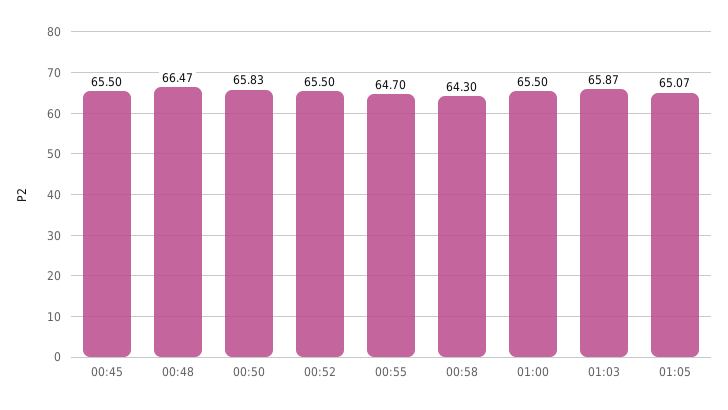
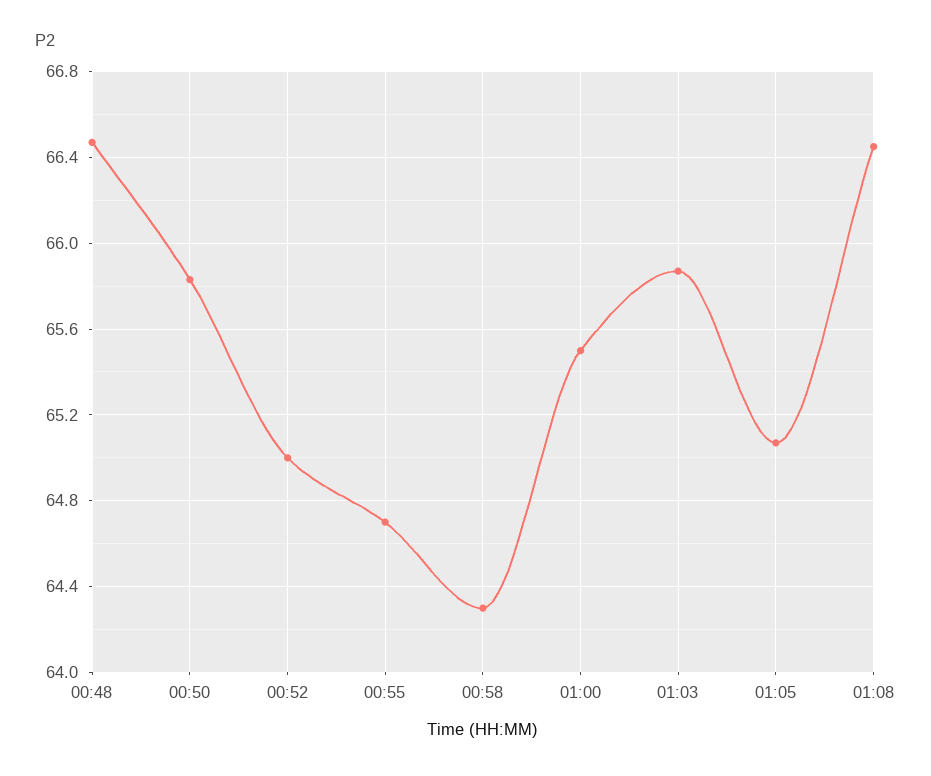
00:45: 65.5 -> none
00:52: 65.5 -> 65
01:08: none -> 66.45

